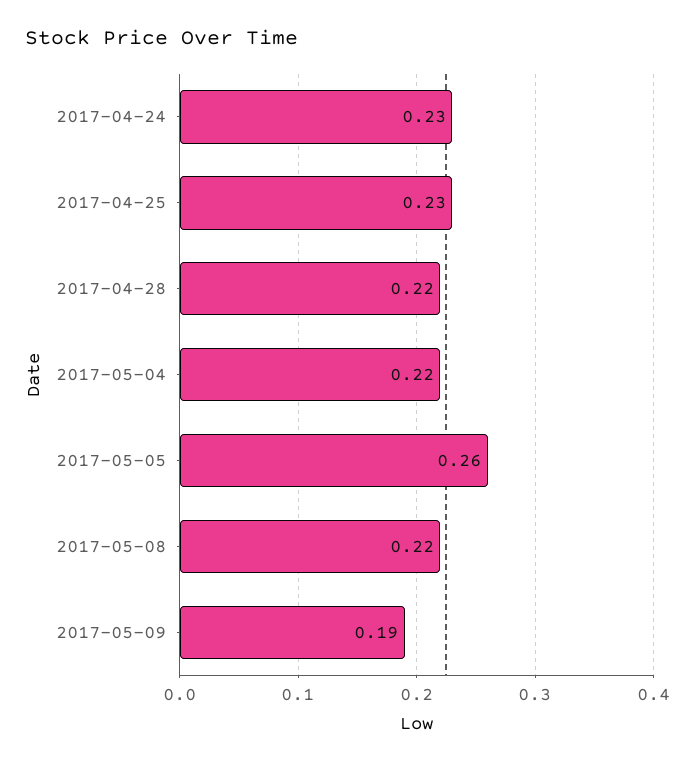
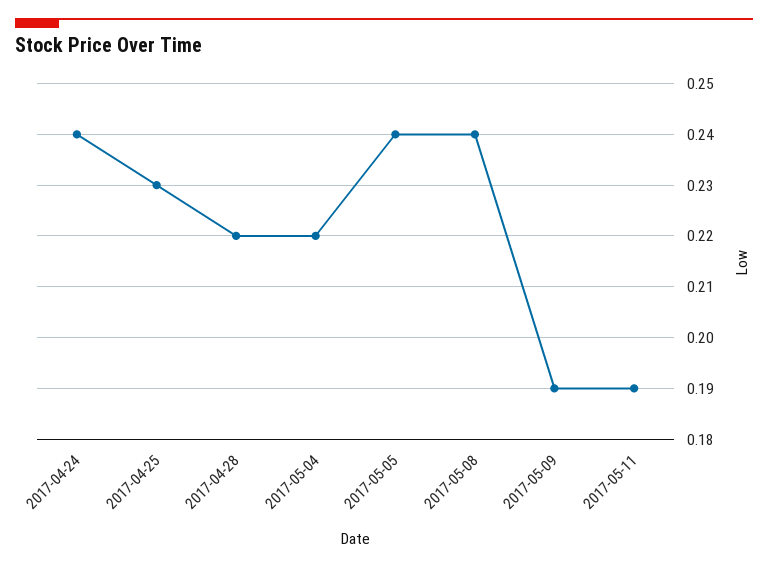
2017-04-24: 0.23 -> 0.24
2017-05-05: 0.26 -> 0.24
2017-05-08: 0.22 -> 0.24
2017-05-11: none -> 0.19

